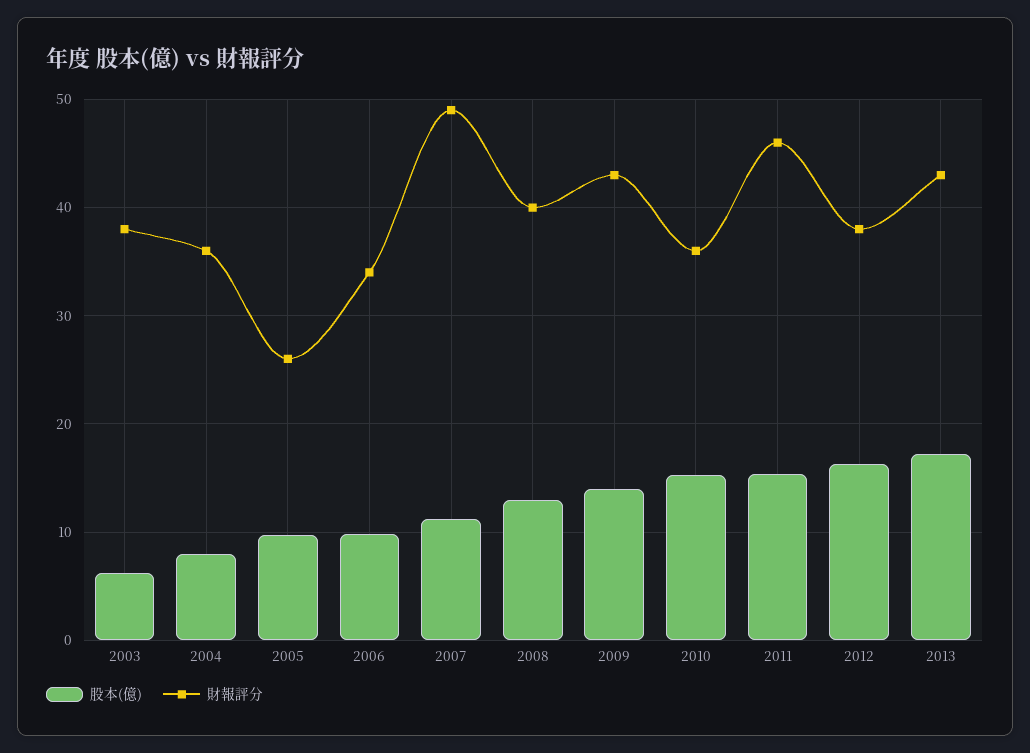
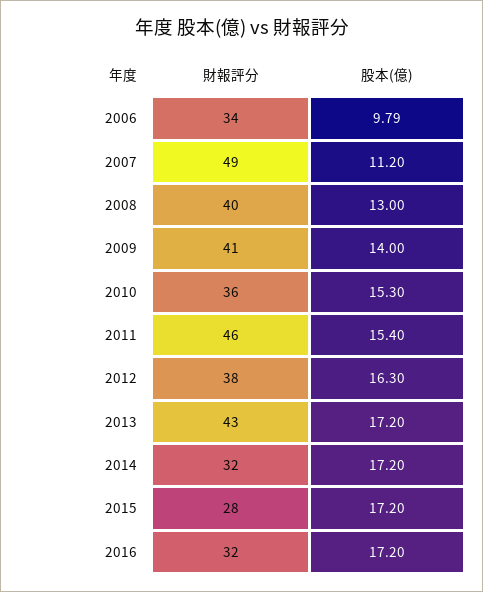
股本(億), 2003: 6 -> none
財報評分, 2003: 38 -> none
股本(億), 2004: 8 -> none
財報評分, 2004: 36 -> none
股本(億), 2005: 10 -> none
財報評分, 2005: 26 -> none
財報評分, 2009: 43 -> 41
財報評分, 2014: none -> 32
股本(億), 2014: none -> 17.2
財報評分, 2015: none -> 28
股本(億), 2015: none -> 17.2
財報評分, 2016: none -> 32
股本(億), 2016: none -> 17.2

